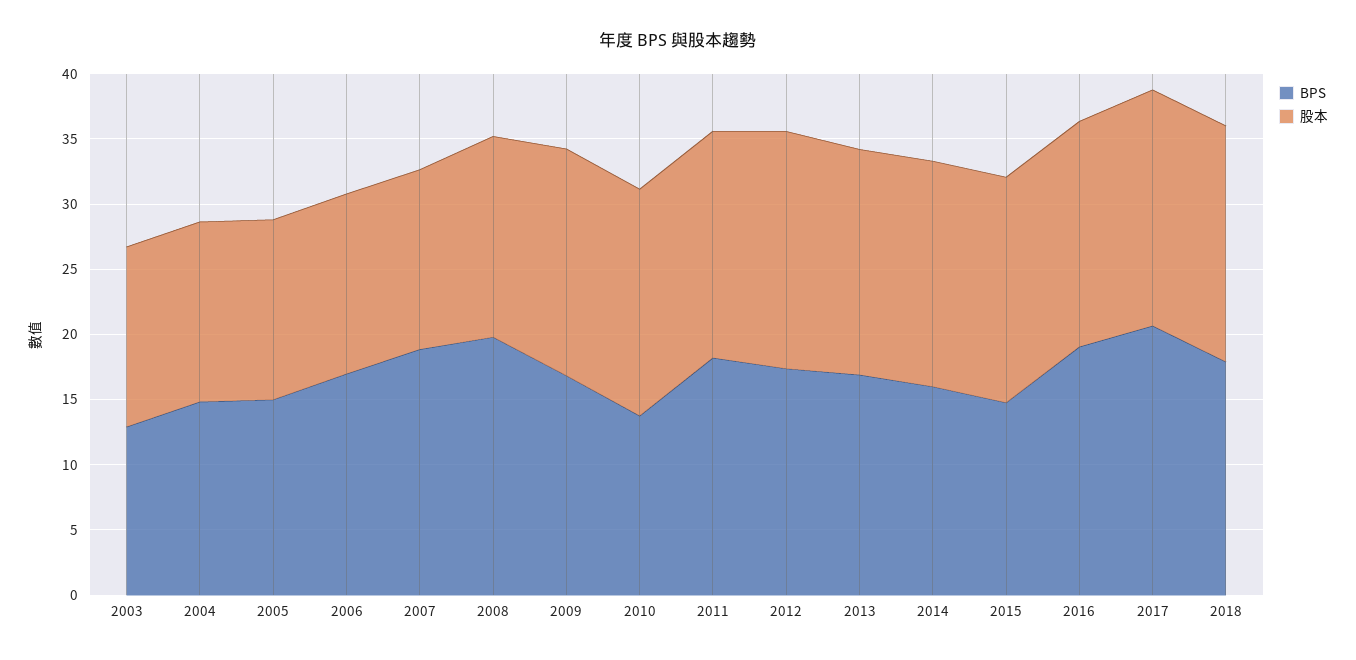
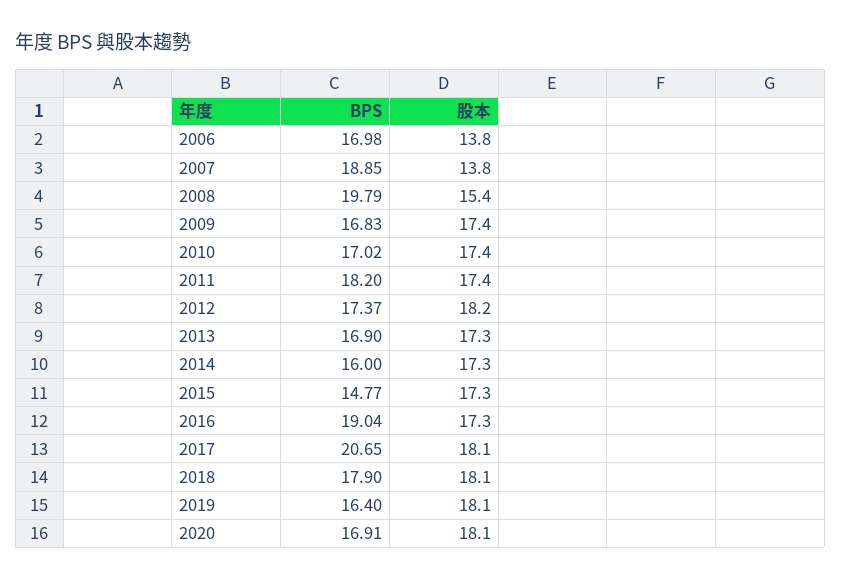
BPS, 2003: 13 -> none
股本, 2003: 14 -> none
BPS, 2004: 15 -> none
股本, 2004: 14 -> none
BPS, 2005: 15 -> none
股本, 2005: 14 -> none
BPS, 2010: 14 -> 17.02
BPS, 2019: none -> 16.4
股本, 2019: none -> 18.1
BPS, 2020: none -> 16.91
股本, 2020: none -> 18.1

